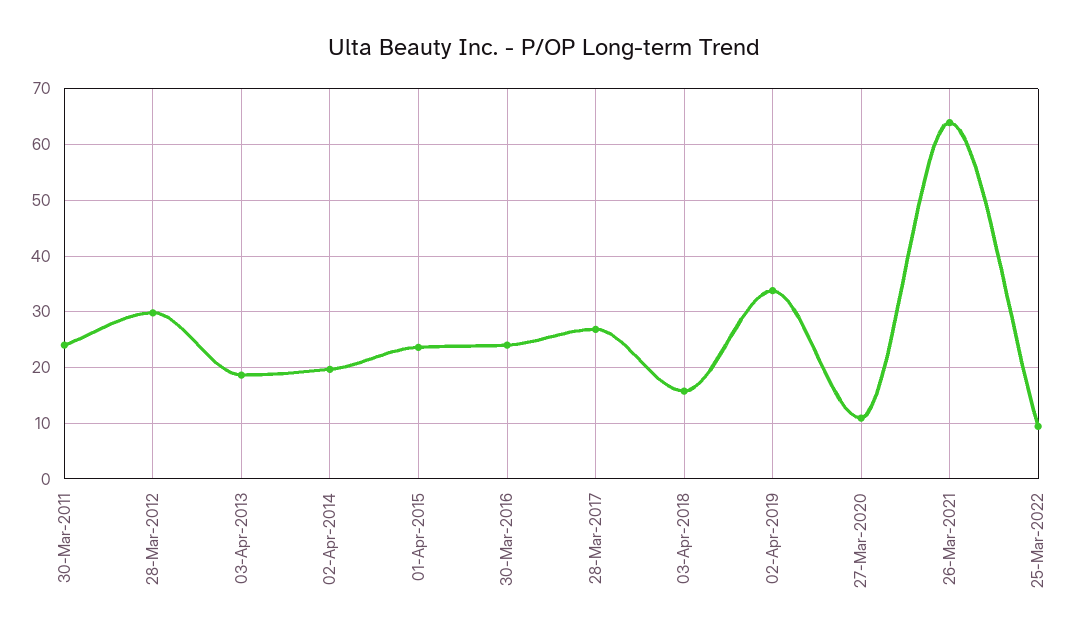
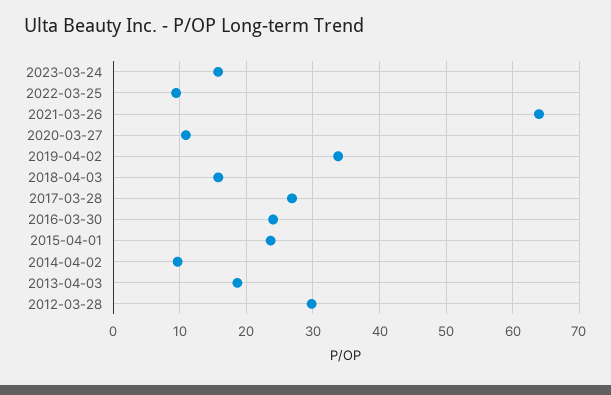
30-Mar-2011: 24 -> none
02-Apr-2014: 20 -> 10
2023-03-24: none -> 16

